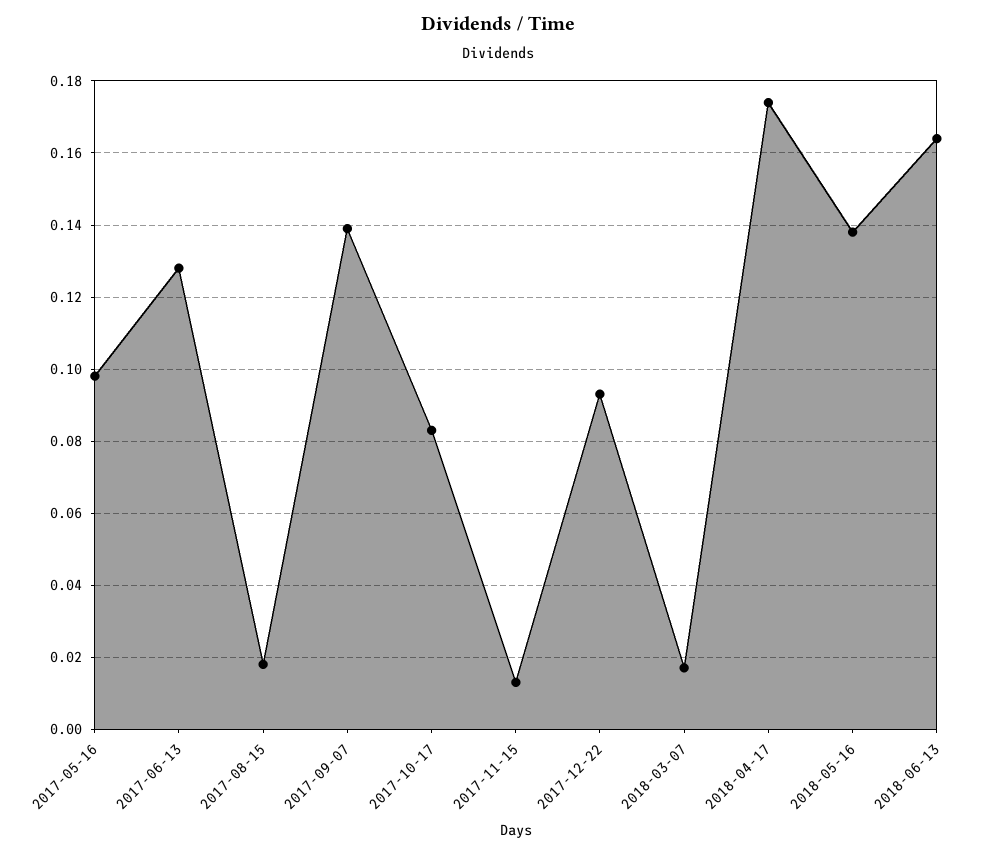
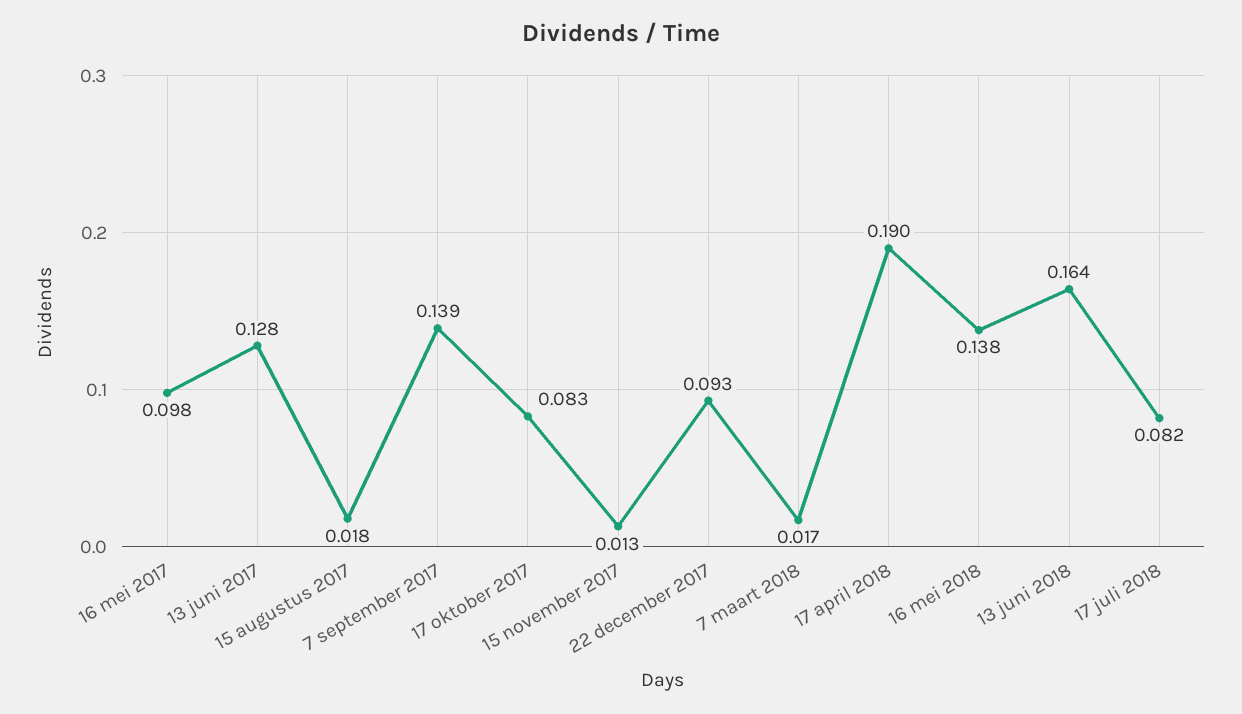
2018-04-17: 0.175 -> 0.19
17 juli 2018: none -> 0.082

